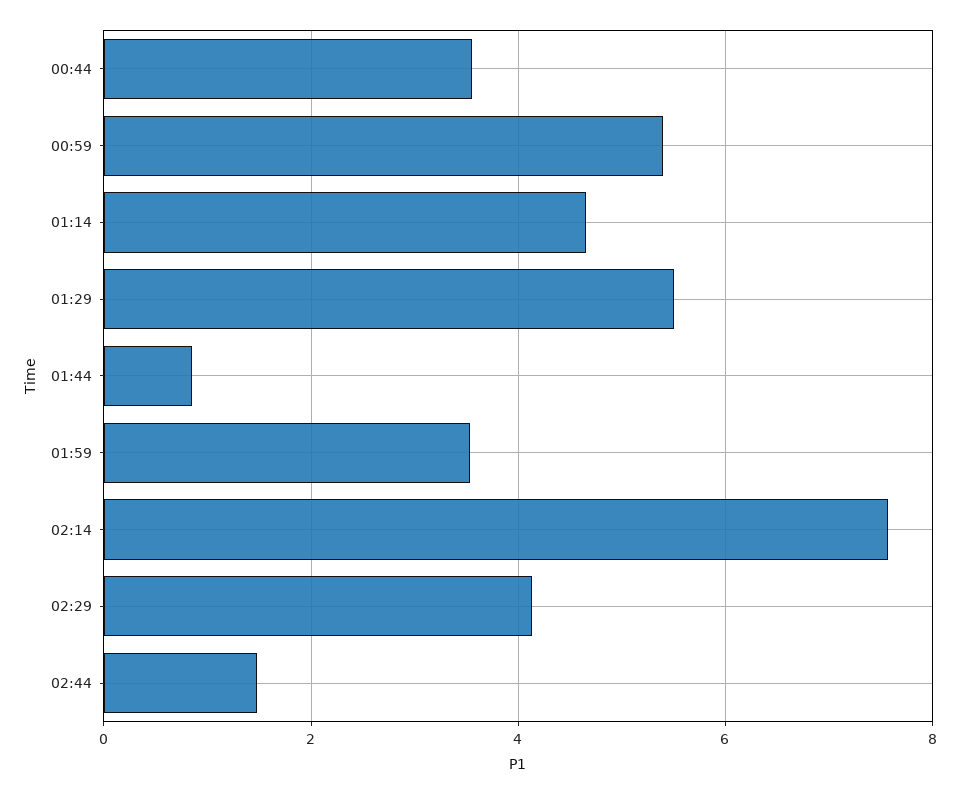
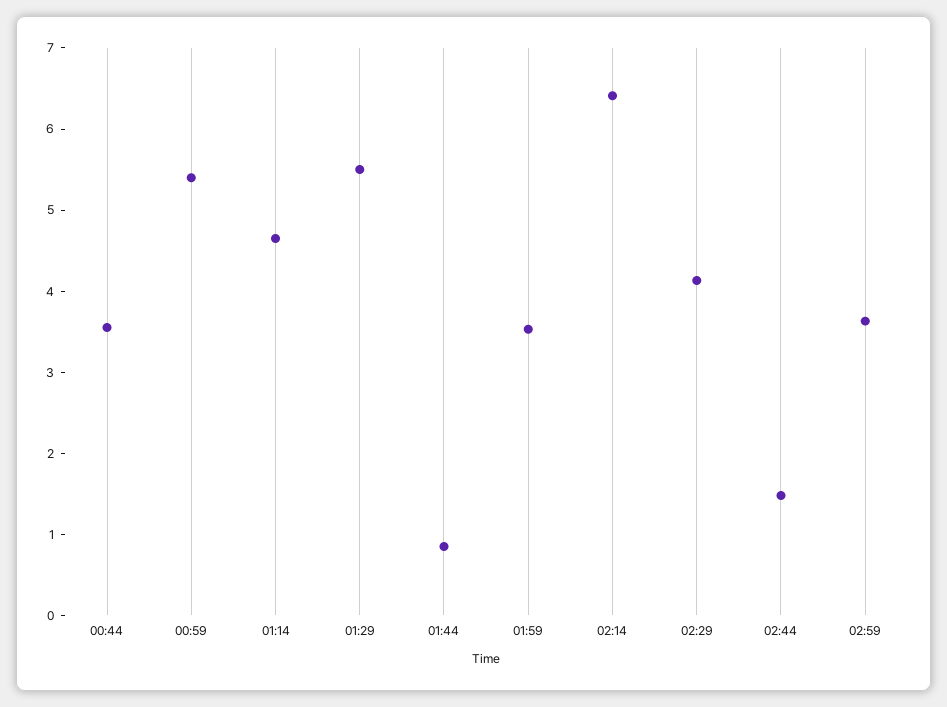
02:14: 7.6 -> 6.4
02:59: none -> 3.6

